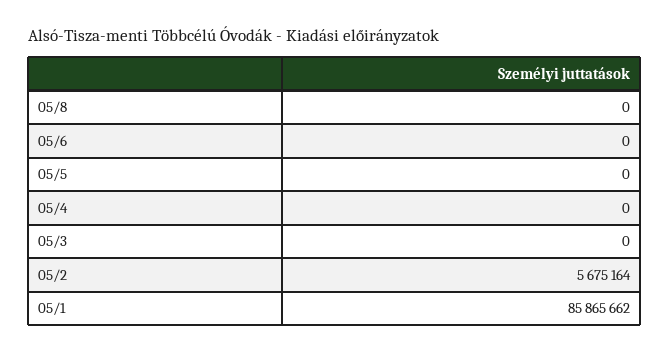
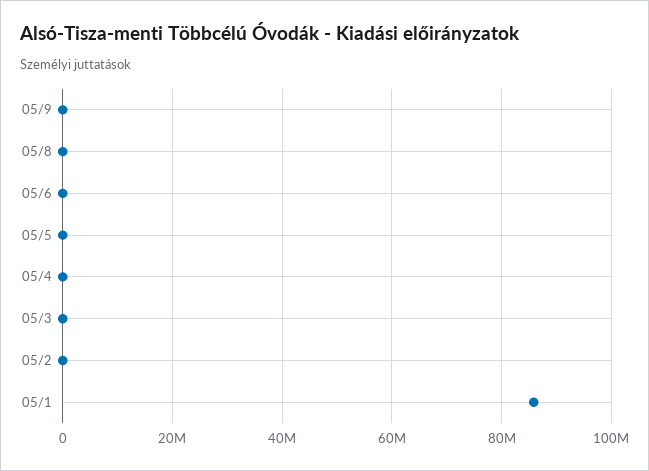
05/2: 5675164 -> 0
05/9: none -> 0

